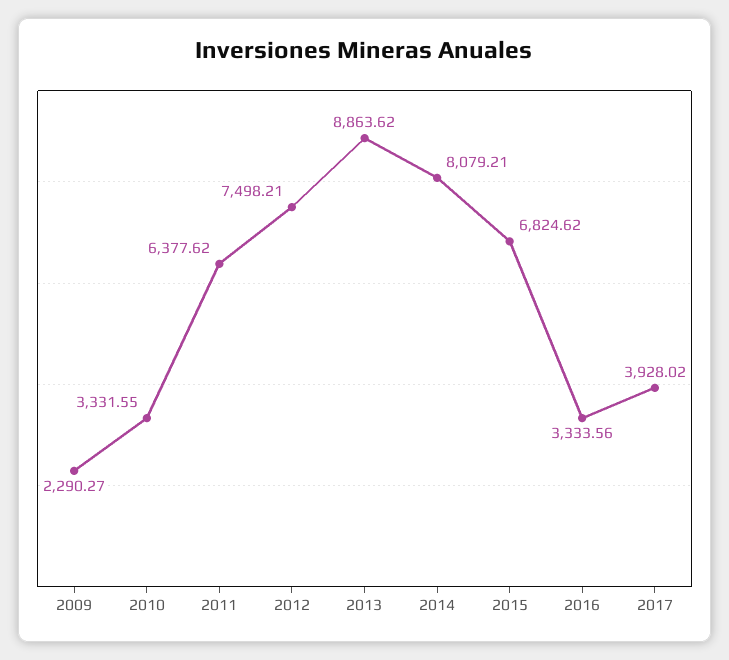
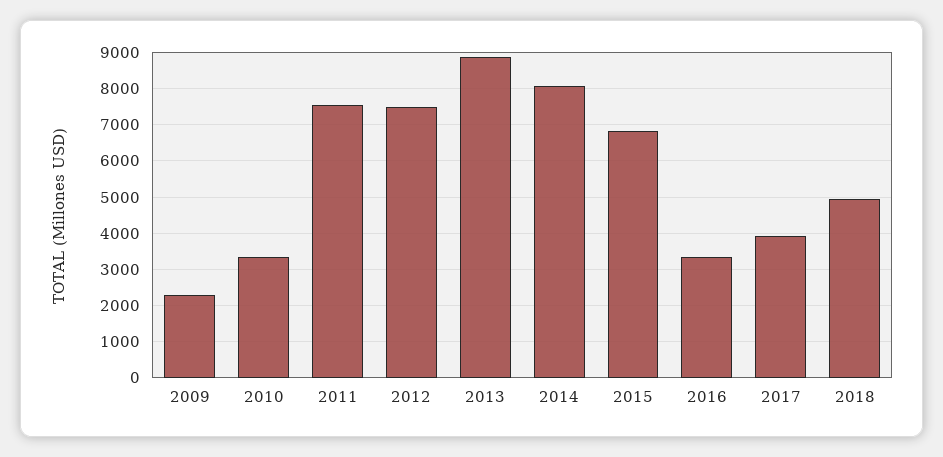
2011: 6377.62 -> 7600
2018: none -> 5000

